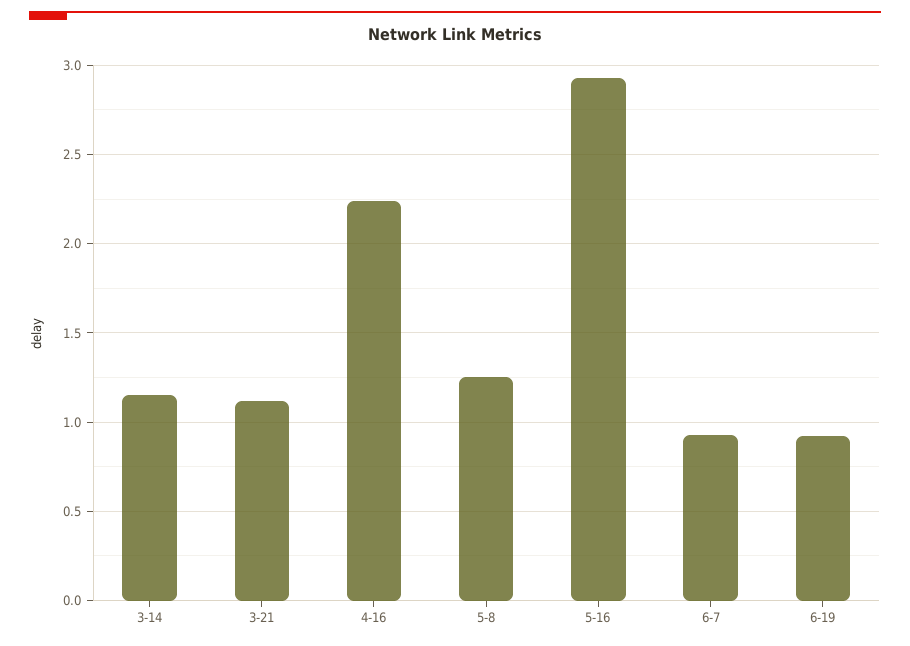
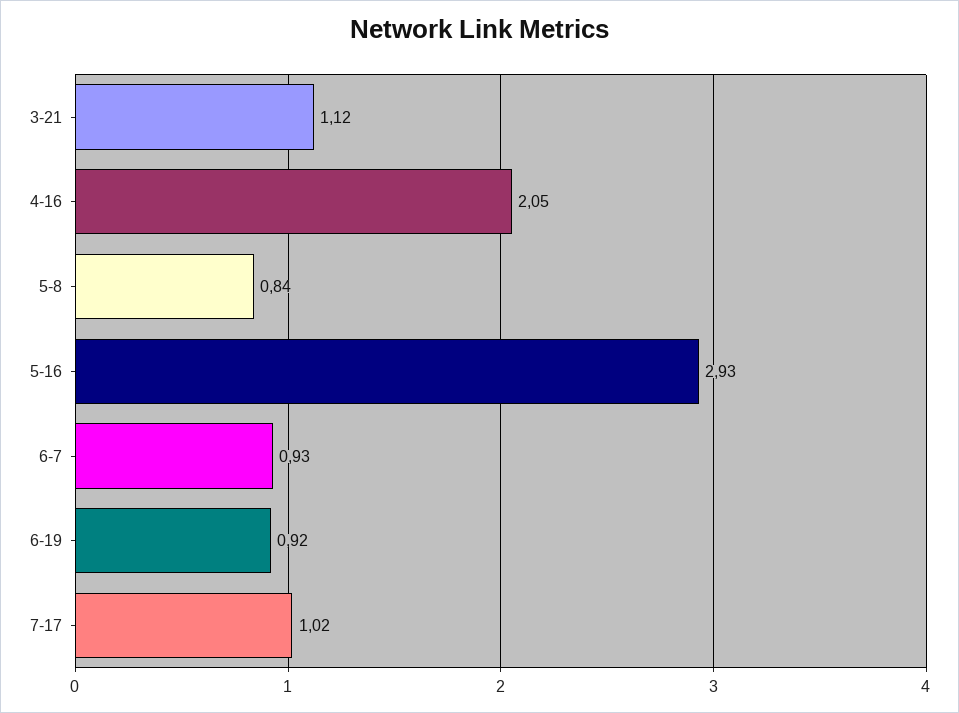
3-14: 1.15 -> none
4-16: 2.25 -> 2.05
5-8: 1.25 -> 0.84
7-17: none -> 1.02

